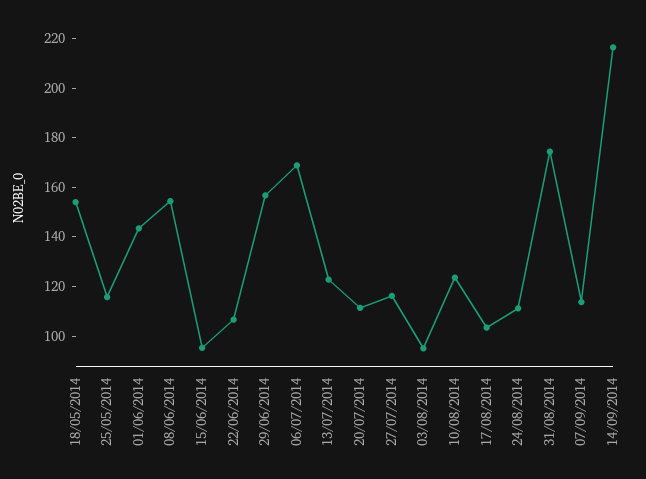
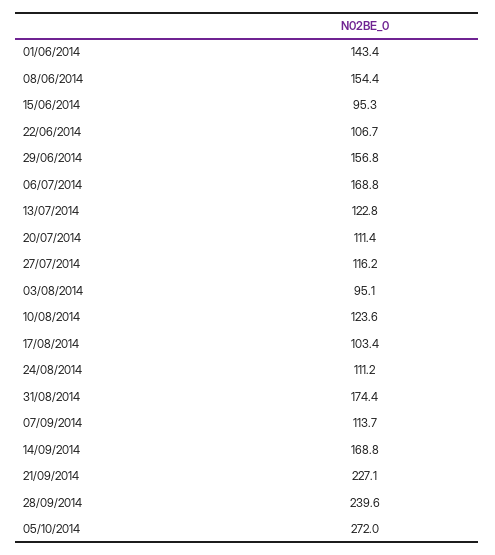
18/05/2014: 155 -> none
25/05/2014: 115 -> none
14/09/2014: 215 -> 168.8
21/09/2014: none -> 227.1
28/09/2014: none -> 239.6
05/10/2014: none -> 272

